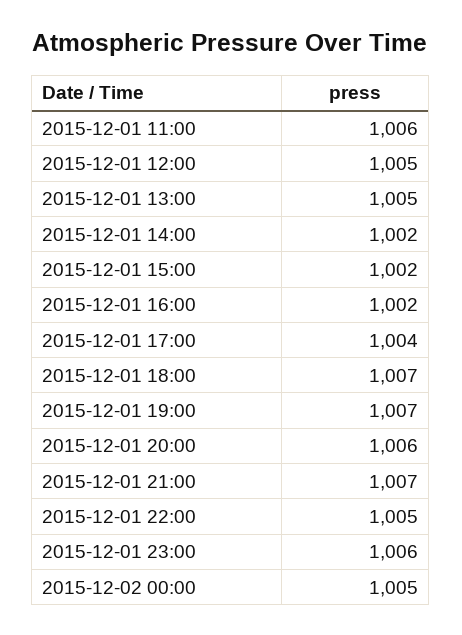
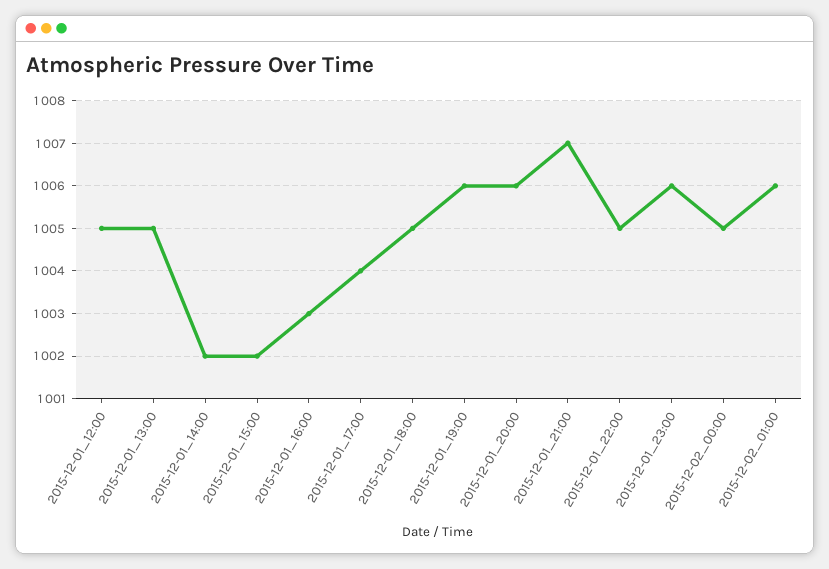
2015-12-01 11:00: 1006 -> none
2015-12-01 16:00: 1002 -> 1003
2015-12-01 18:00: 1007 -> 1005
2015-12-01 19:00: 1007 -> 1006
2015-12-02_01:00: none -> 1006

